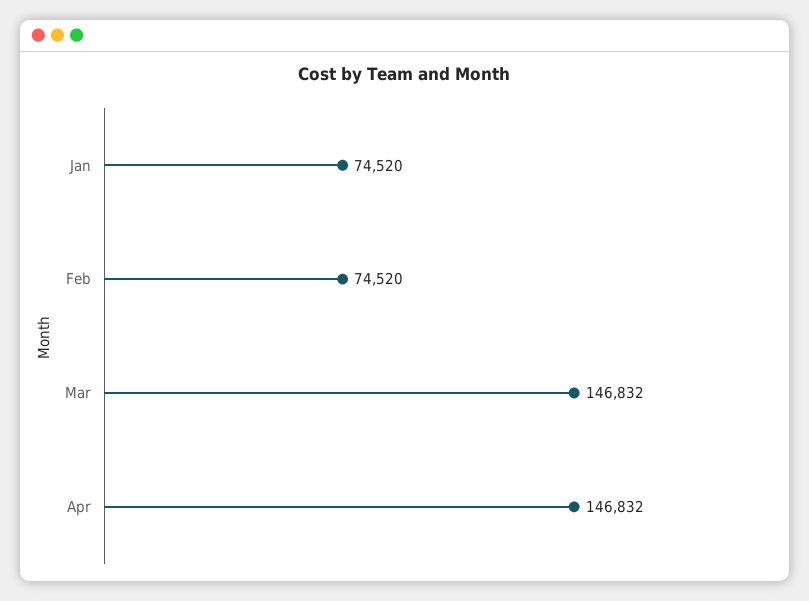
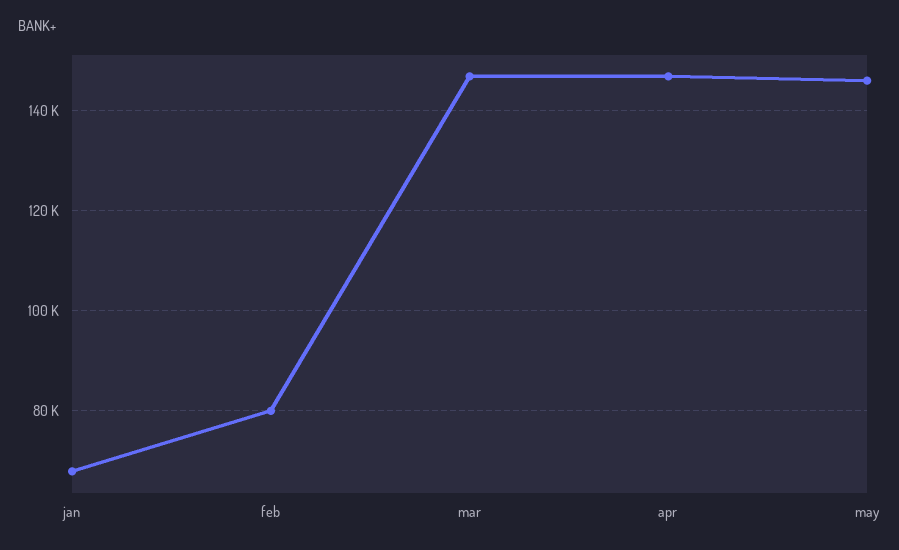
Jan: 74520 -> 68000
Feb: 74520 -> 80000
may: none -> 146000

